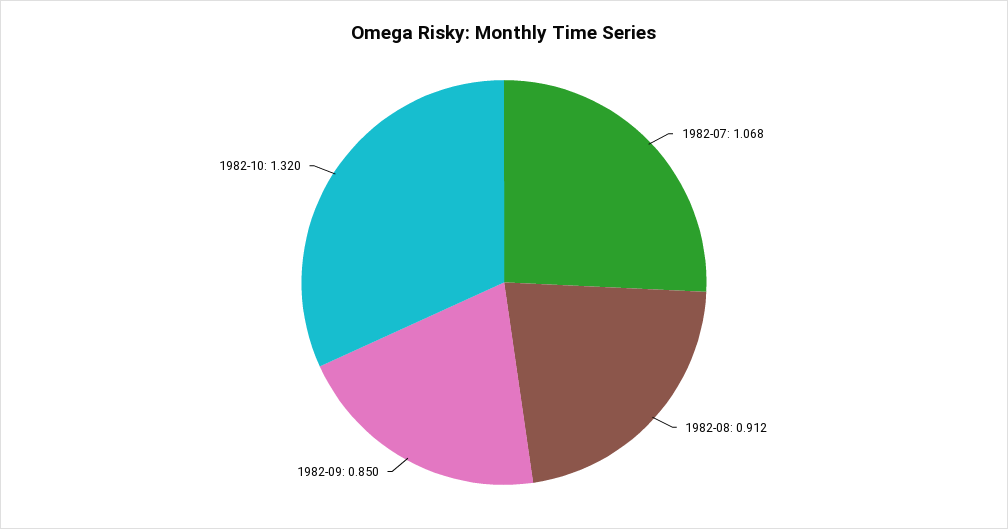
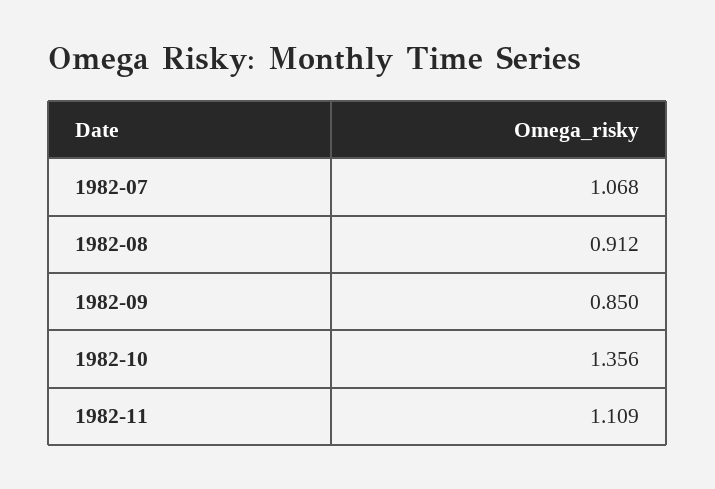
1982-10: 1.32 -> 1.356
1982-11: none -> 1.109

